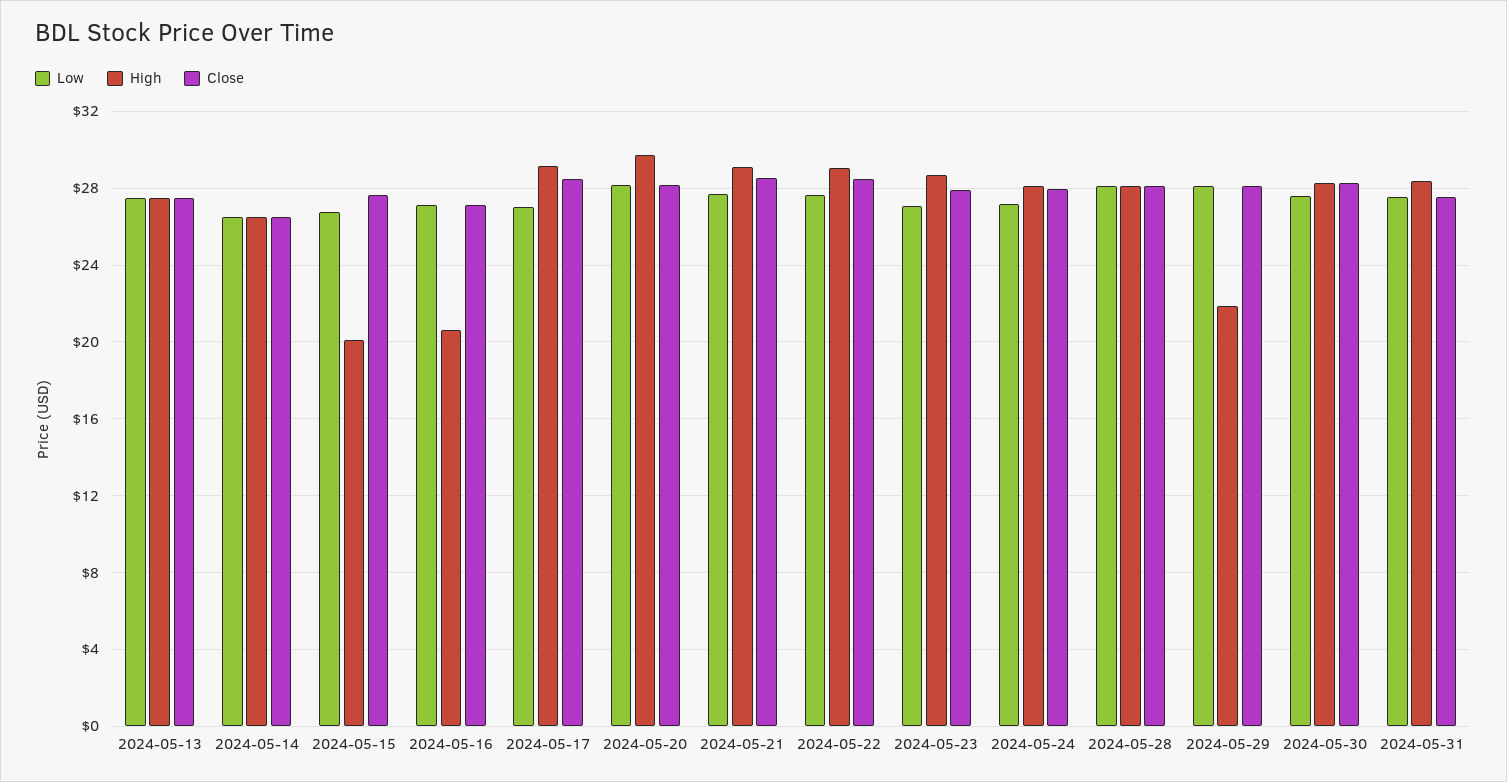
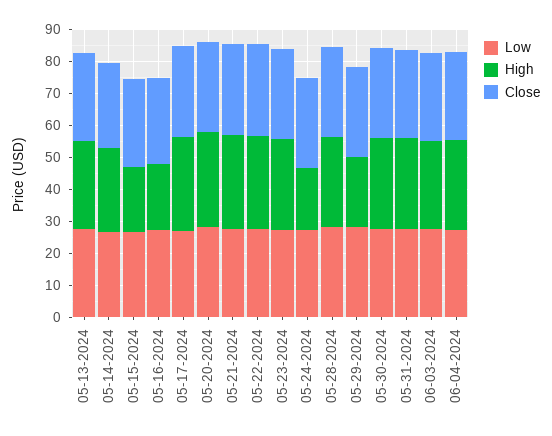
High, 2024-05-24: 28 -> 20
Low, 06-03-2024: none -> 27.5
High, 06-03-2024: none -> 27.5
Close, 06-03-2024: none -> 27.5
Low, 06-04-2024: none -> 27.5
High, 06-04-2024: none -> 27.5
Close, 06-04-2024: none -> 27.5

